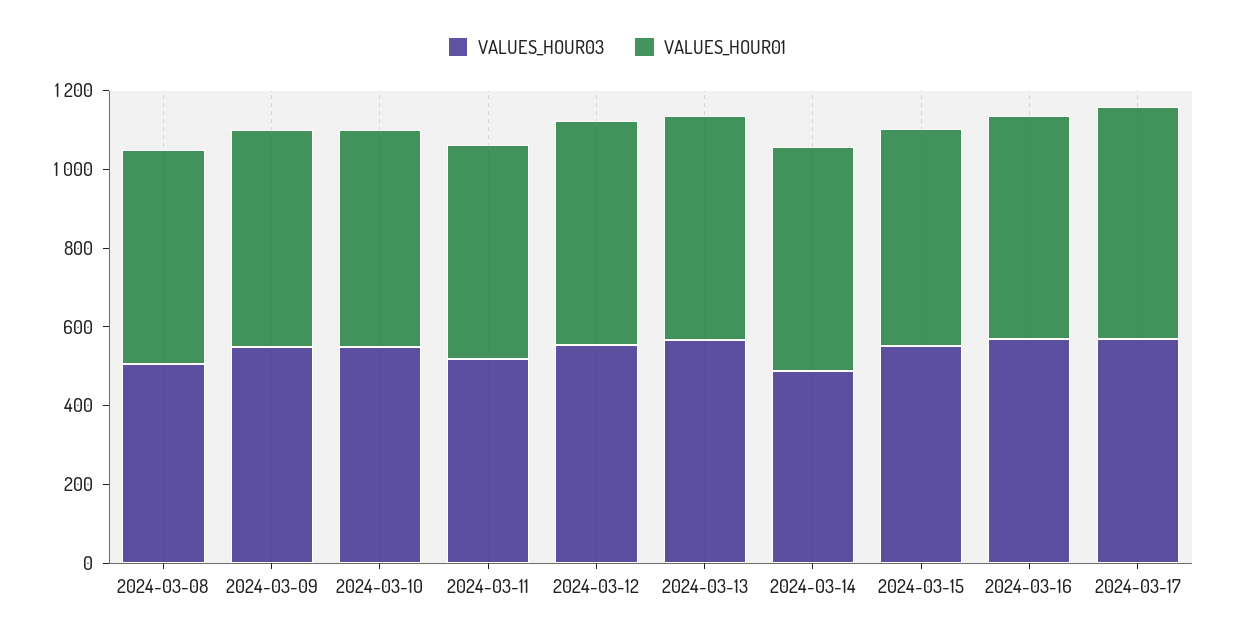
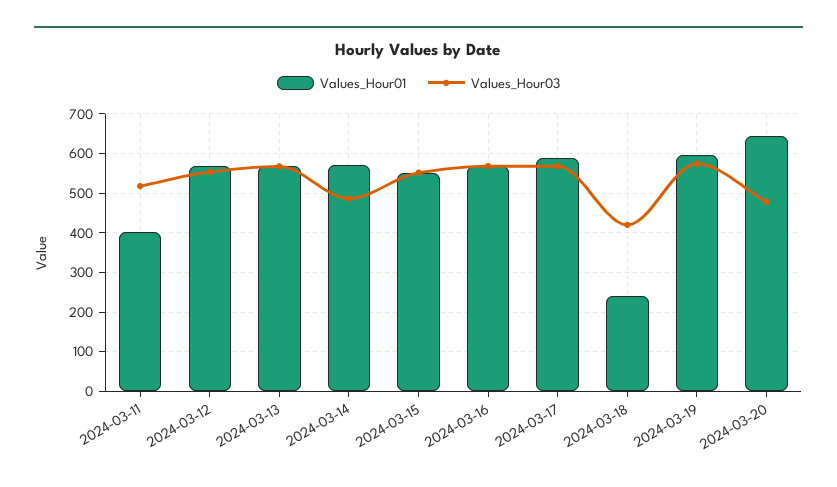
VALUES_HOUR03, 2024-03-08: 500 -> none
VALUES_HOUR01, 2024-03-08: 550 -> none
VALUES_HOUR03, 2024-03-09: 550 -> none
VALUES_HOUR01, 2024-03-09: 550 -> none
VALUES_HOUR03, 2024-03-10: 550 -> none
VALUES_HOUR01, 2024-03-10: 550 -> none
VALUES_HOUR01, 2024-03-11: 550 -> 400
VALUES_HOUR01, 2024-03-18: none -> 240
VALUES_HOUR03, 2024-03-18: none -> 420
VALUES_HOUR01, 2024-03-19: none -> 600
VALUES_HOUR03, 2024-03-19: none -> 580
VALUES_HOUR01, 2024-03-20: none -> 640
VALUES_HOUR03, 2024-03-20: none -> 480

